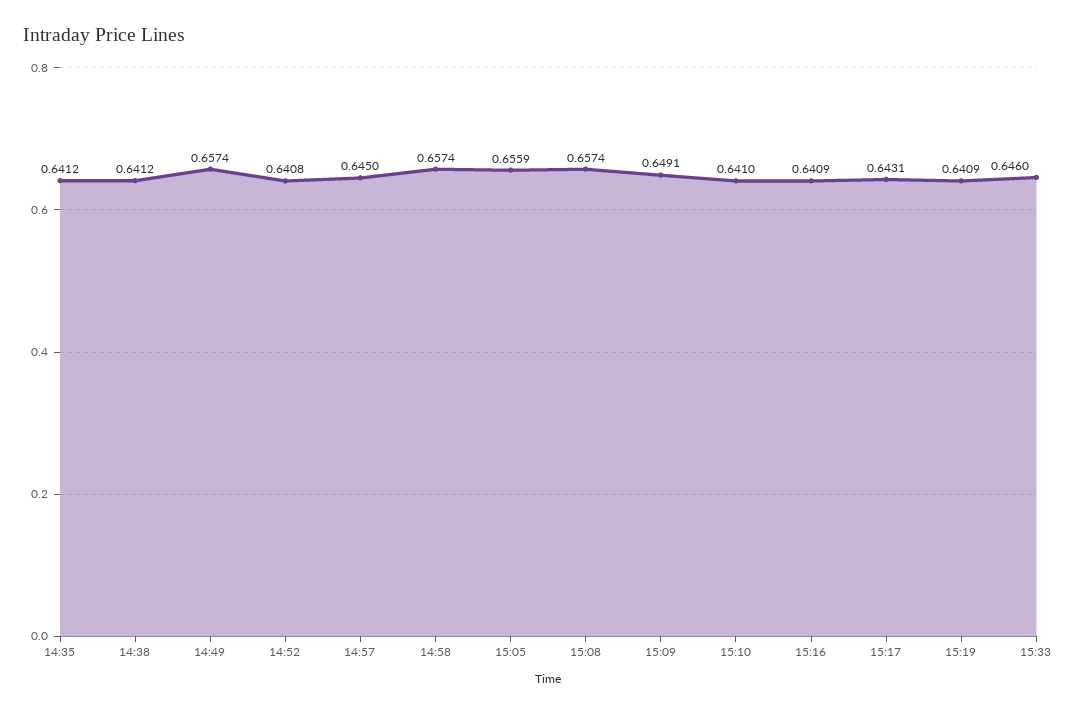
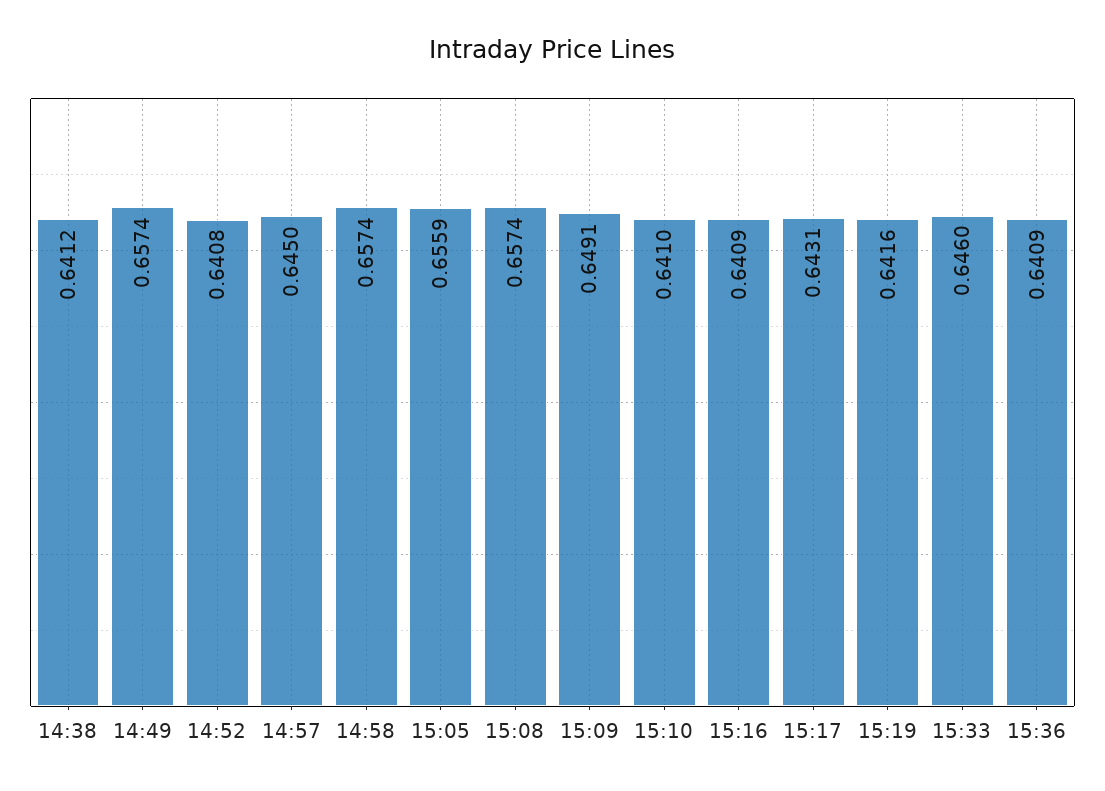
14:35: 0.6412 -> none
15:19: 0.6409 -> 0.6416
15:36: none -> 0.6409

